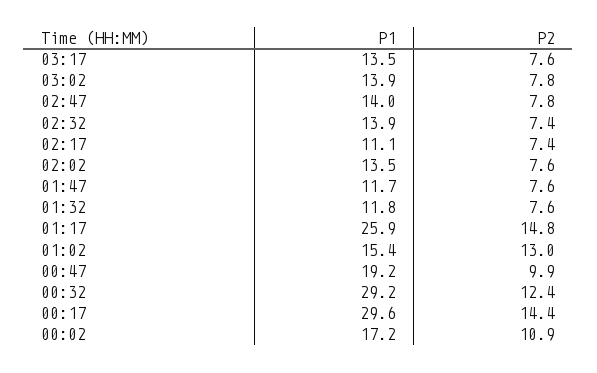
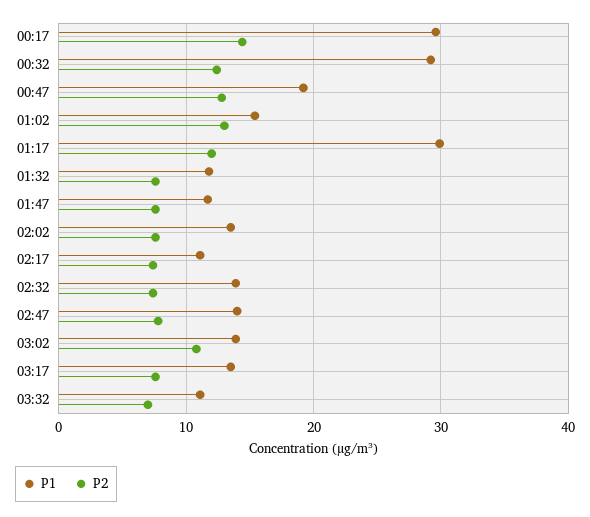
P2, 03:02: 7.8 -> 11
P1, 01:17: 25.9 -> 30
P2, 01:17: 14.8 -> 12
P2, 00:47: 9.9 -> 13
P1, 00:02: 17.2 -> none
P2, 00:02: 10.9 -> none
P1, 03:32: none -> 11
P2, 03:32: none -> 7

